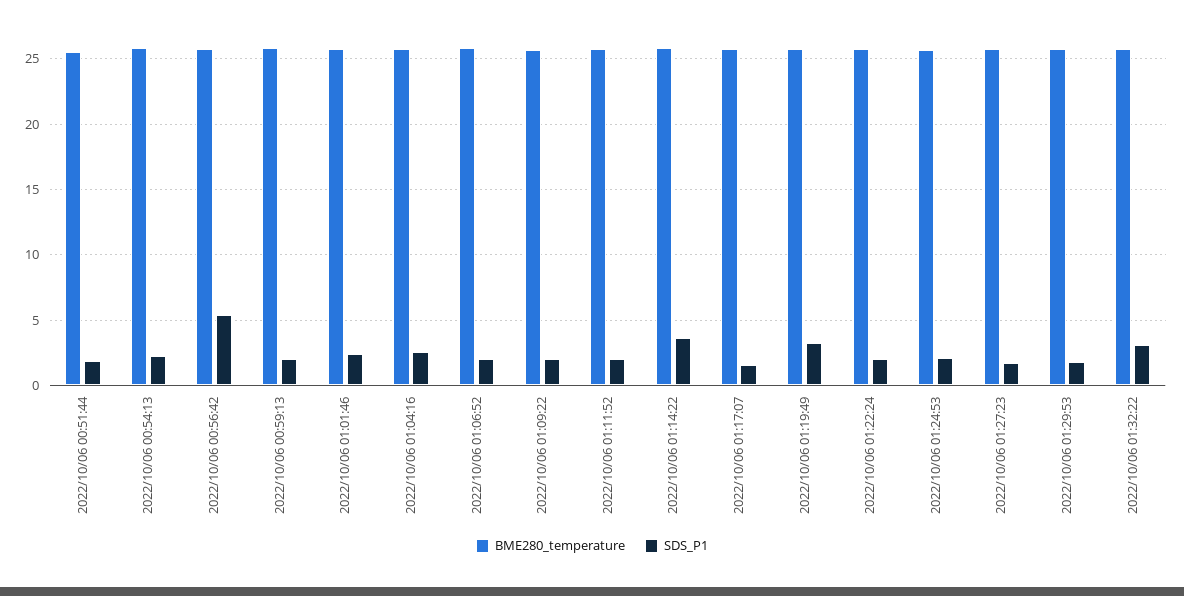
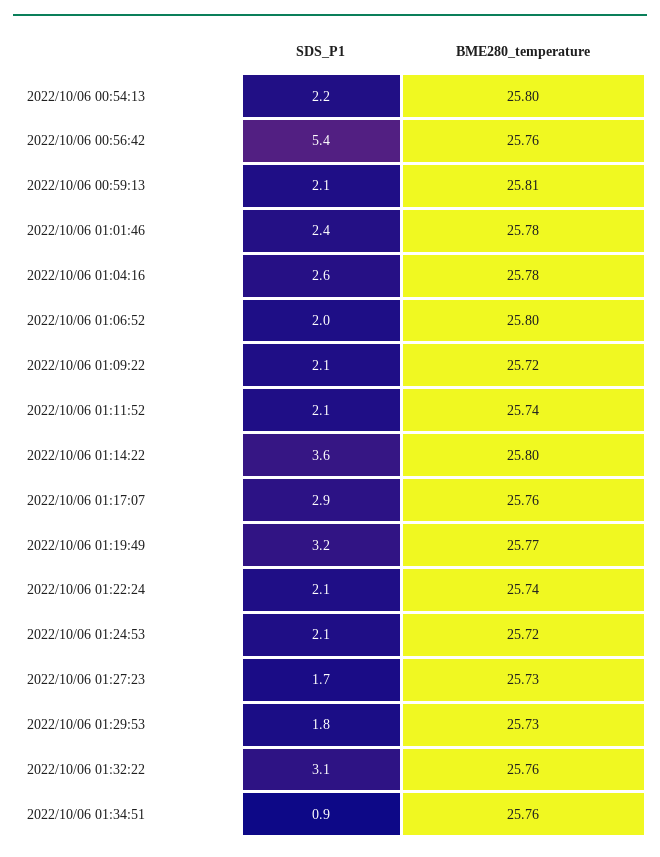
BME280_temperature, 2022/10/06 00:51:44: 25.5 -> none
SDS_P1, 2022/10/06 00:51:44: 2 -> none
SDS_P1, 2022/10/06 01:17:07: 1.5 -> 2.9
SDS_P1, 2022/10/06 01:34:51: none -> 0.9
BME280_temperature, 2022/10/06 01:34:51: none -> 25.76

